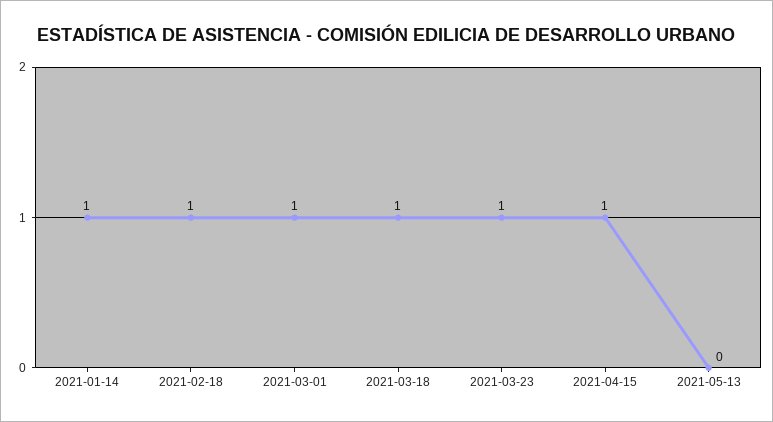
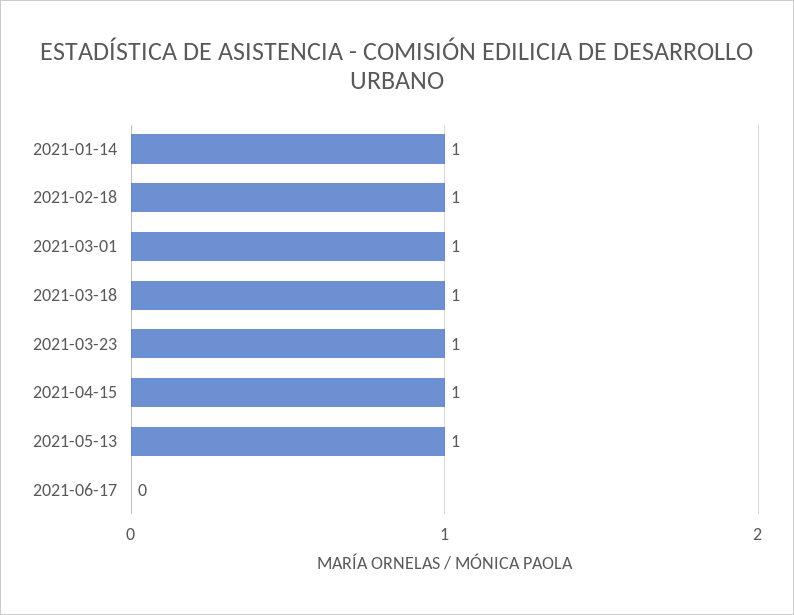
2021-05-13: 0 -> 1
2021-06-17: none -> 0

